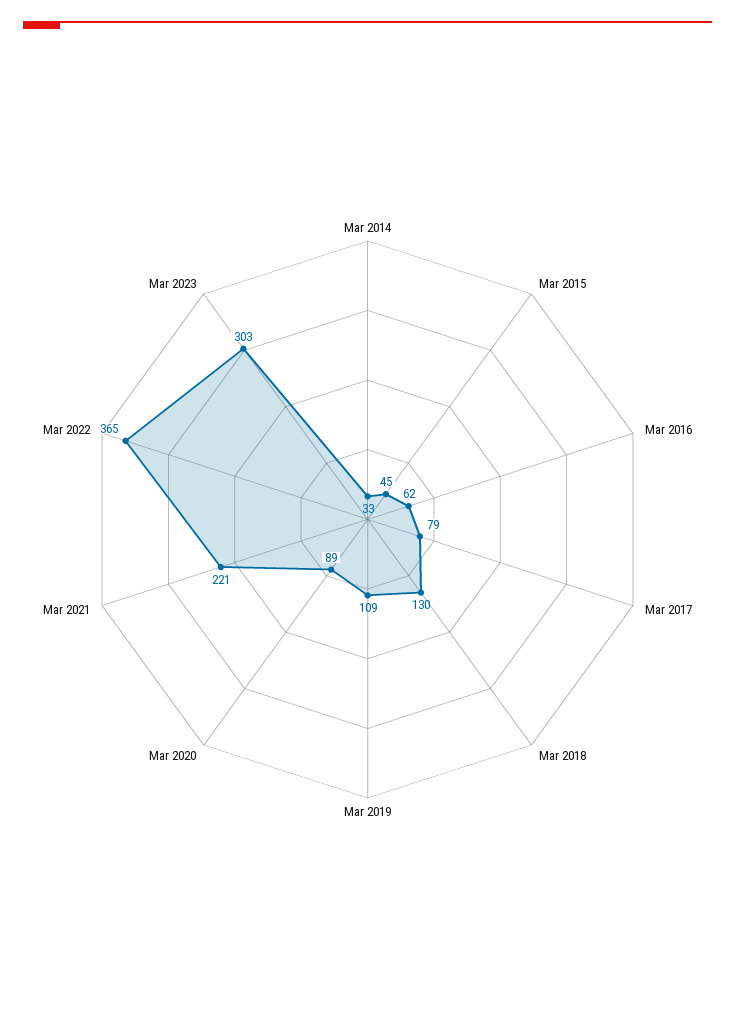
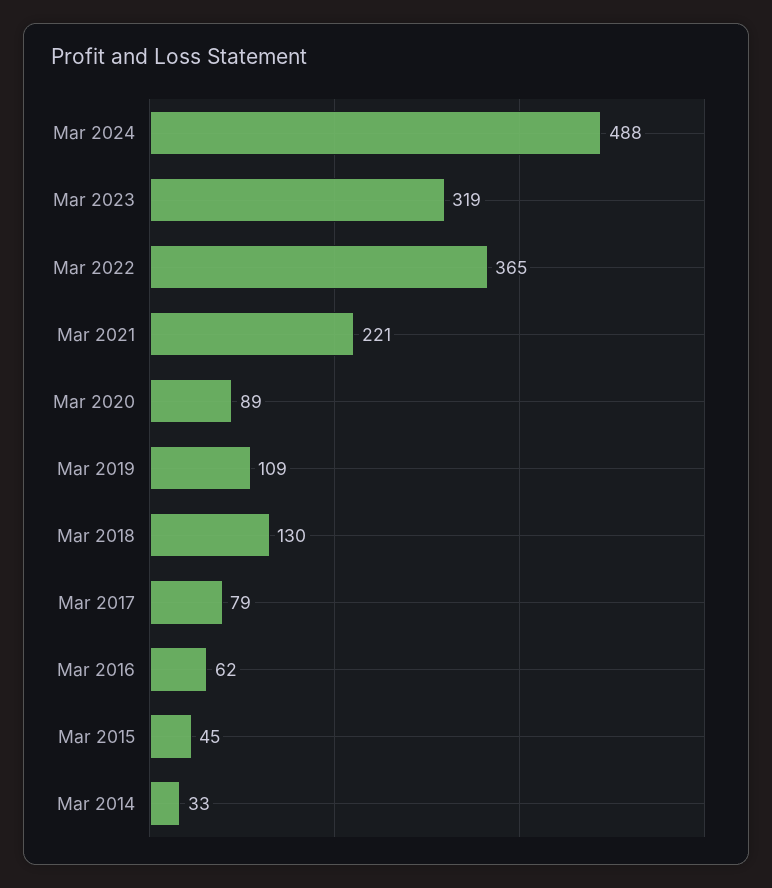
Mar 2023: 303 -> 319
Mar 2024: none -> 488

